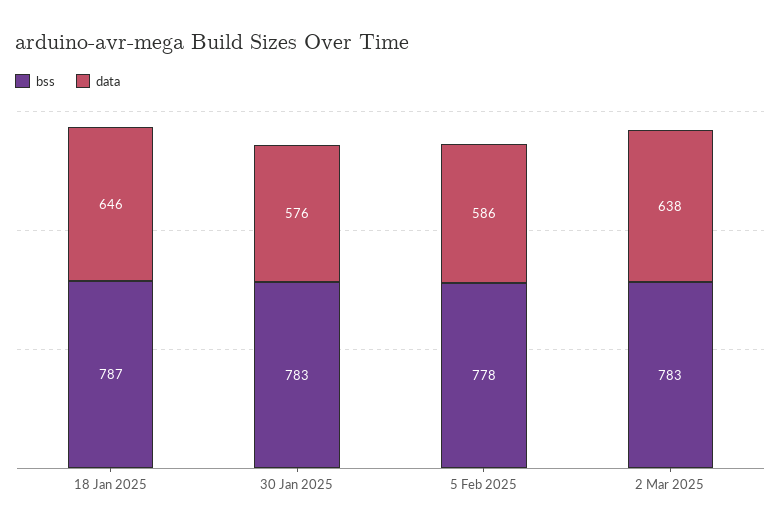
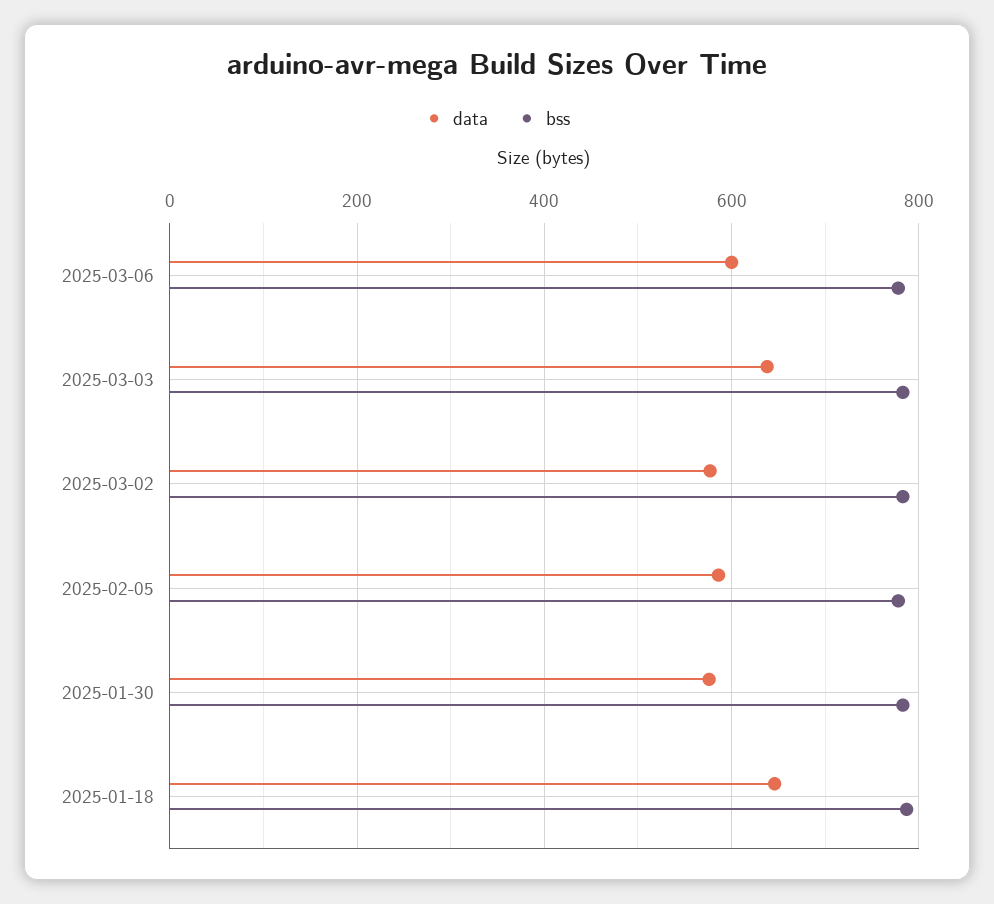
data, 2 Mar 2025: 638 -> 580
data, 2025-03-06: none -> 600
bss, 2025-03-06: none -> 780
data, 2025-03-03: none -> 640
bss, 2025-03-03: none -> 780

